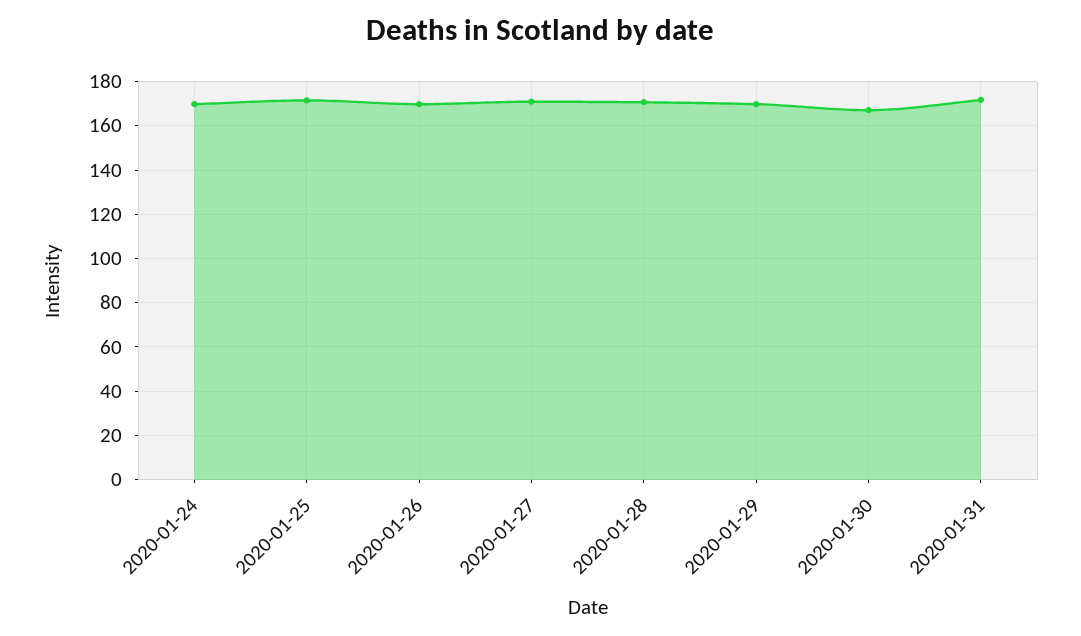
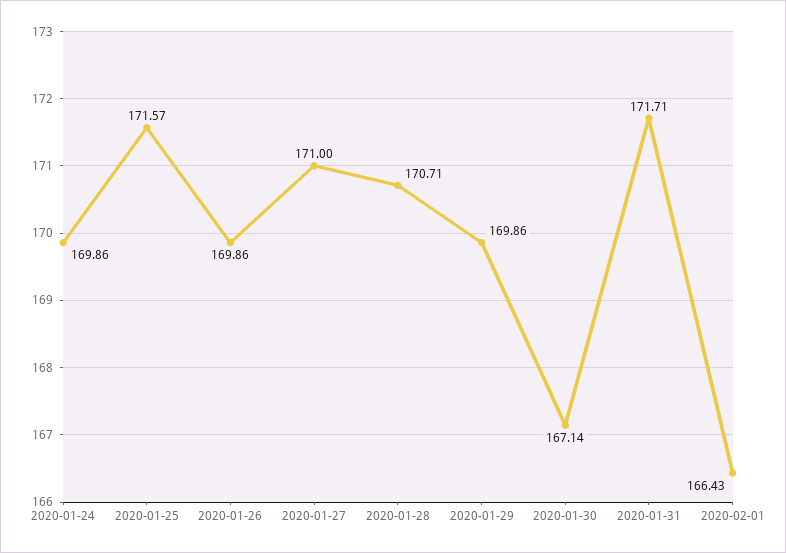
2020-02-01: none -> 166.43

